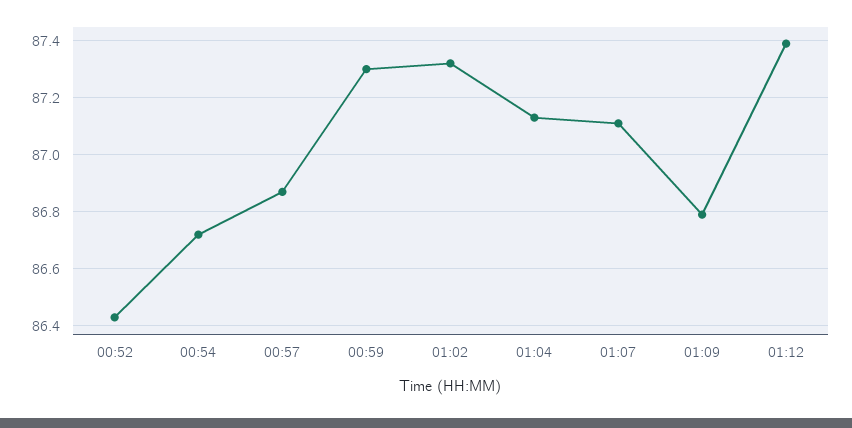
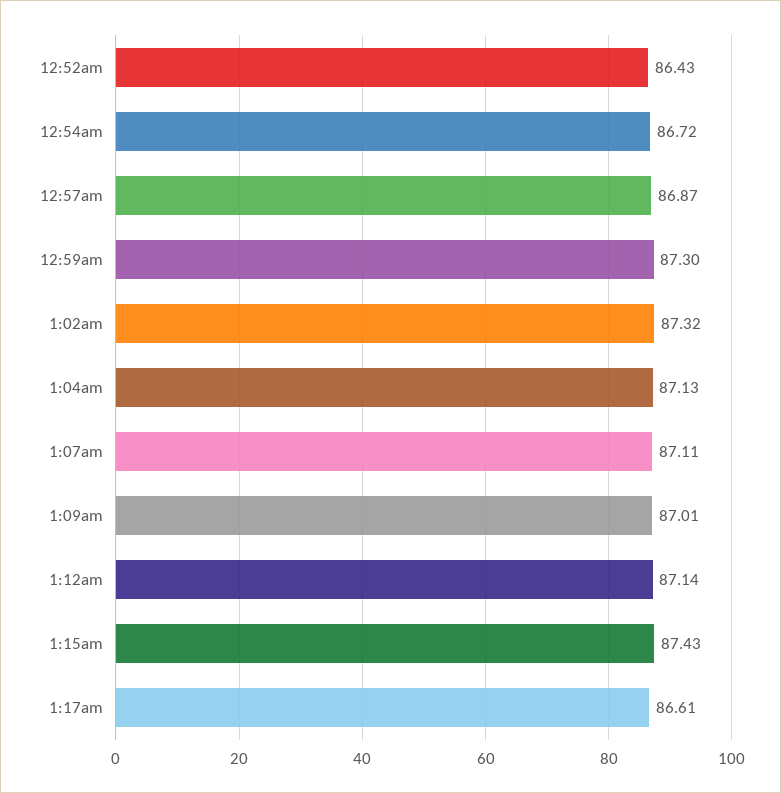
01:09: 86.8 -> 87.01
01:12: 87.4 -> 87.14
1:15am: none -> 87.43
1:17am: none -> 86.61

